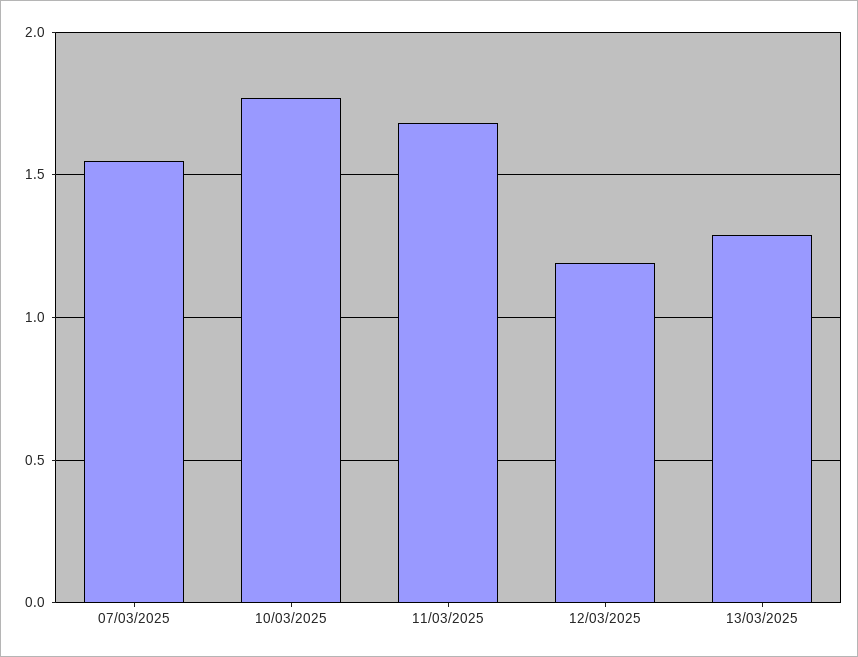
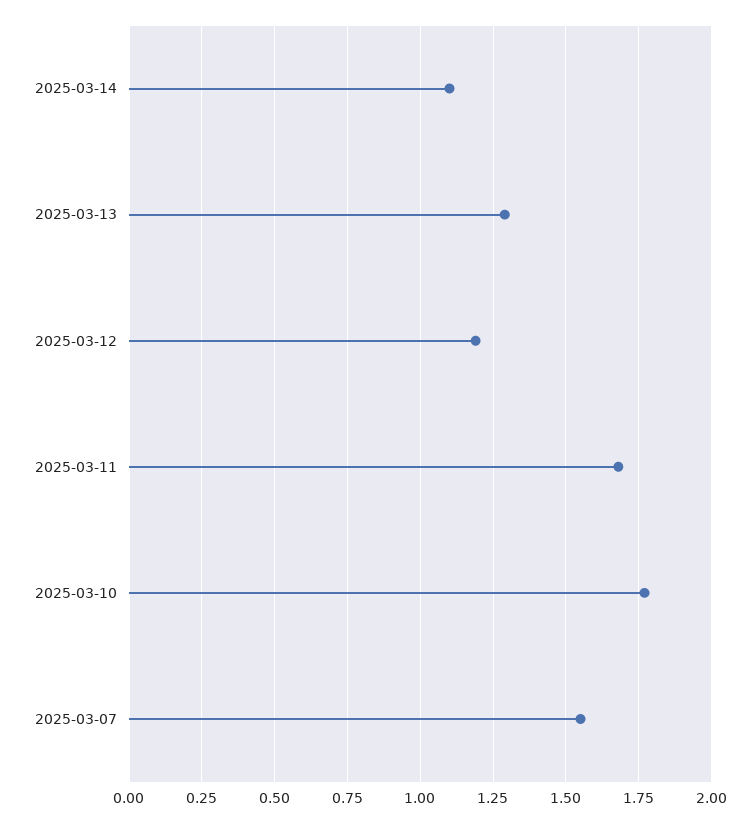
2025-03-14: none -> 1.1

